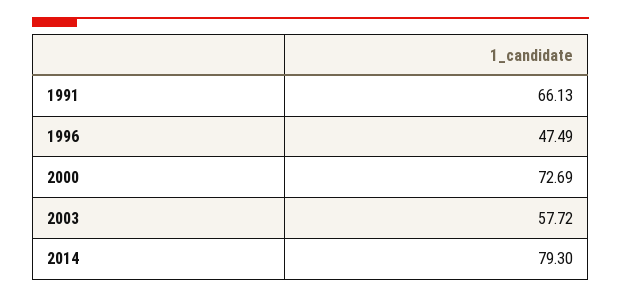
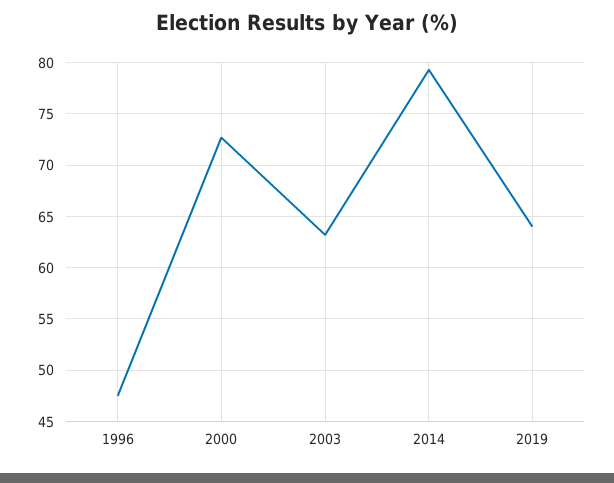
1991: 66.13 -> none
2003: 57.72 -> 63
2019: none -> 64

